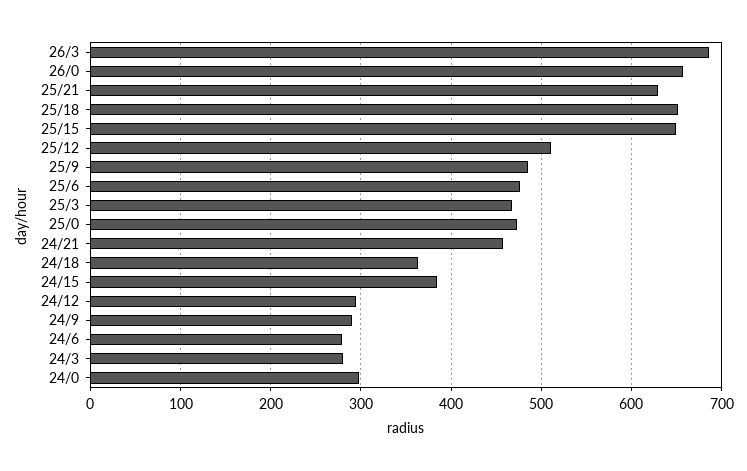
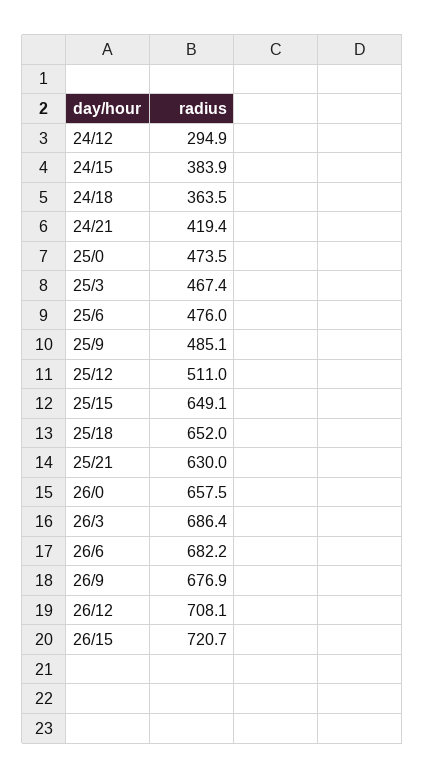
24/21: 460 -> 419.4
24/9: 290 -> none
24/6: 280 -> none
24/3: 280 -> none
24/0: 300 -> none
26/6: none -> 682.2
26/9: none -> 676.9
26/12: none -> 708.1
26/15: none -> 720.7

